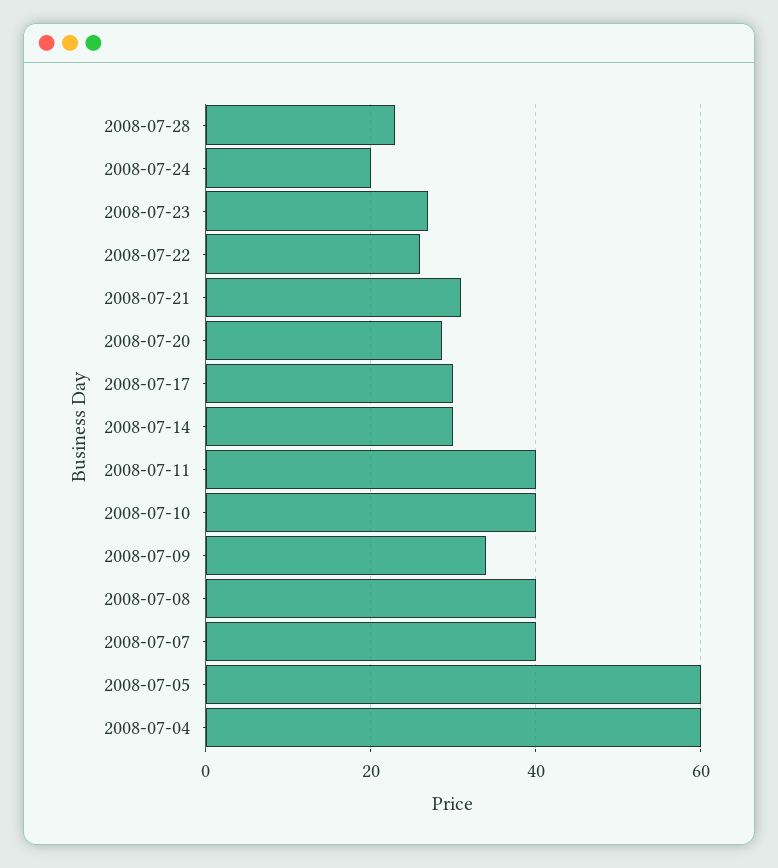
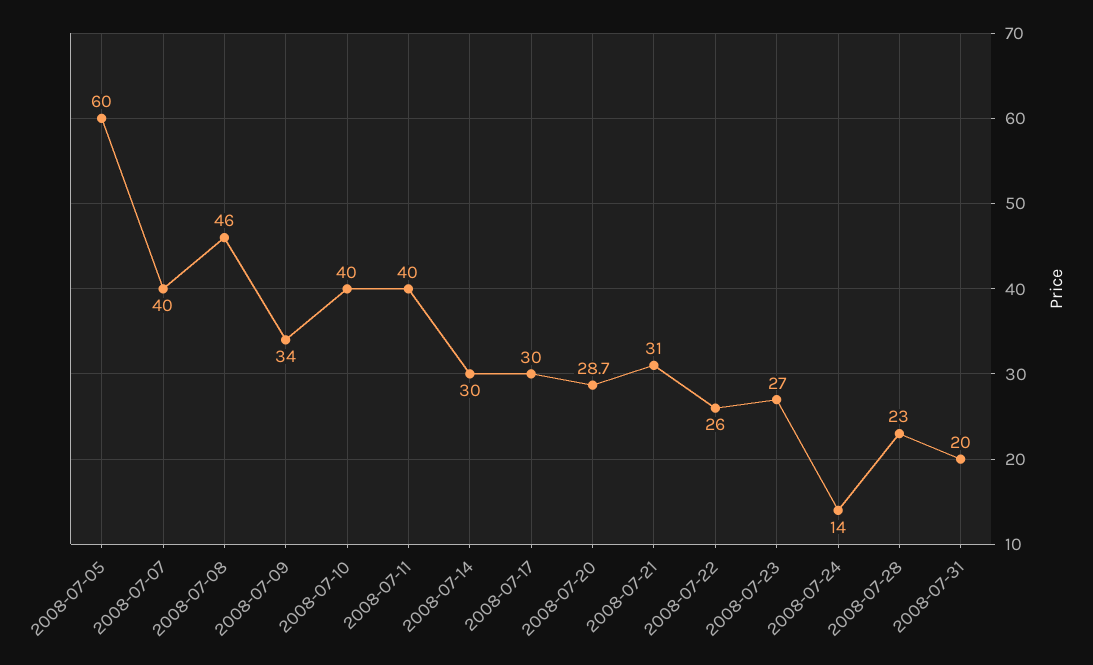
2008-07-24: 20 -> 14
2008-07-08: 40 -> 46
2008-07-04: 60 -> none
2008-07-31: none -> 20

